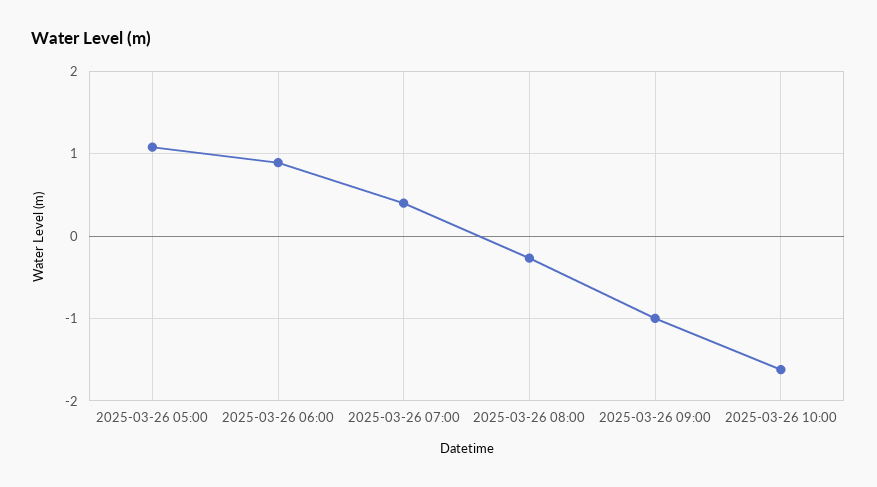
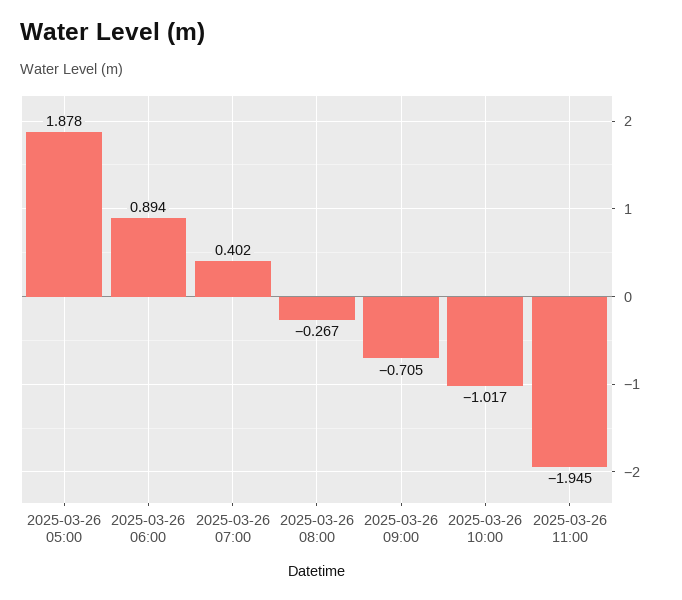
2025-03-26 05:00: 1.1 -> 1.878
2025-03-26 09:00: -1 -> -0.705
2025-03-26 10:00: -1.6 -> -1.017
2025-03-26 11:00: none -> -1.945

